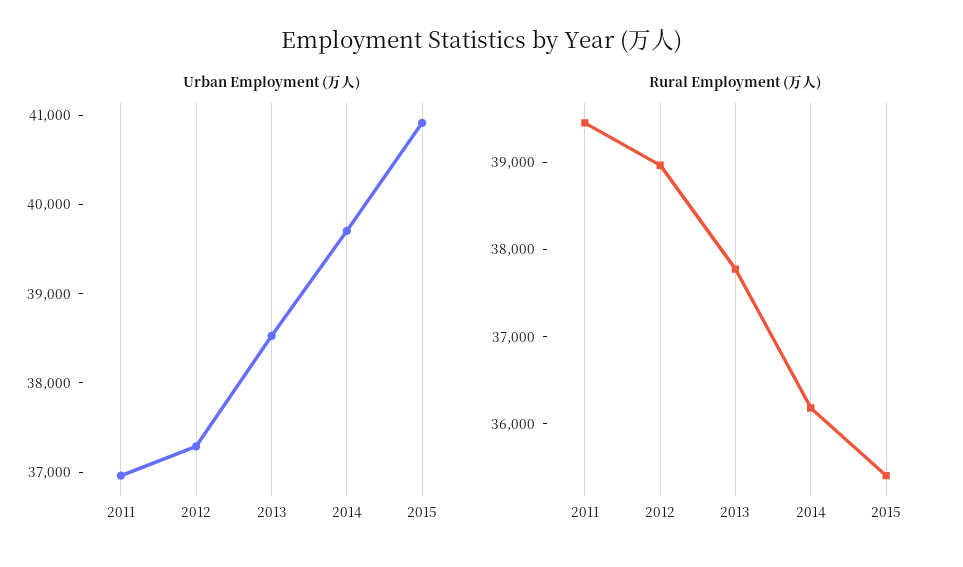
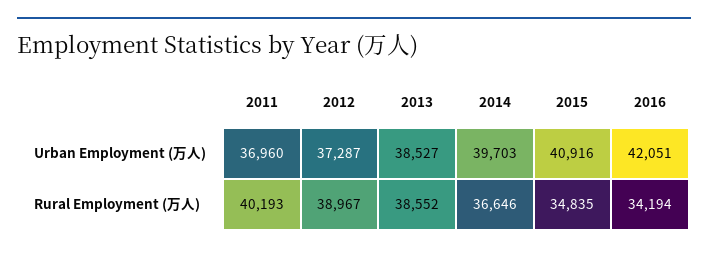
Rural Employment (万人), 2011: 39400 -> 40193
Rural Employment (万人), 2013: 37800 -> 38552
Rural Employment (万人), 2014: 36200 -> 36646
Rural Employment (万人), 2015: 35400 -> 34835
Urban Employment (万人), 2016: none -> 42051
Rural Employment (万人), 2016: none -> 34194

